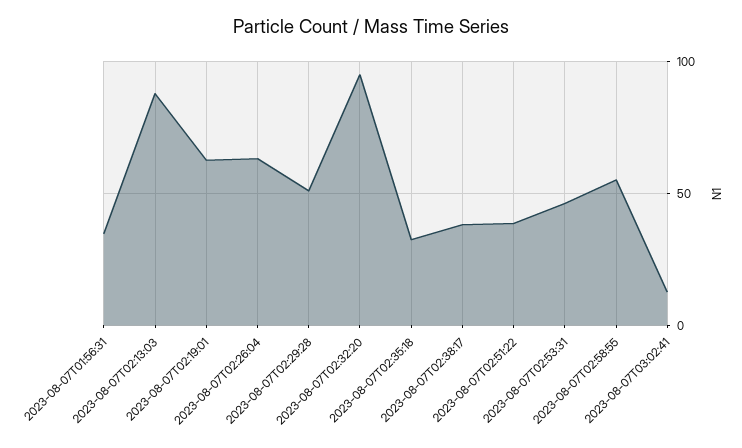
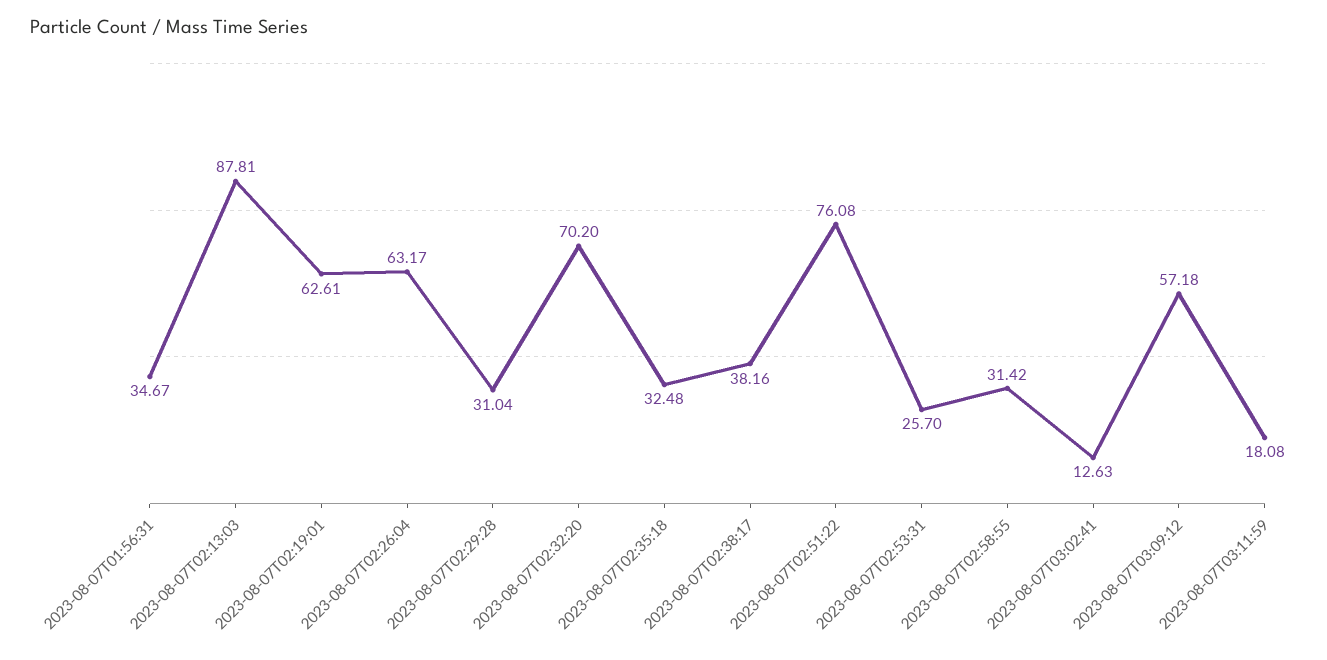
2023-08-07T02:29:28: 50 -> 31.04
2023-08-07T02:32:20: 95 -> 70.2
2023-08-07T02:51:22: 40 -> 76.08
2023-08-07T02:53:31: 45 -> 25.7
2023-08-07T02:58:55: 55 -> 31.42
2023-08-07T03:09:12: none -> 57.18
2023-08-07T03:11:59: none -> 18.08

